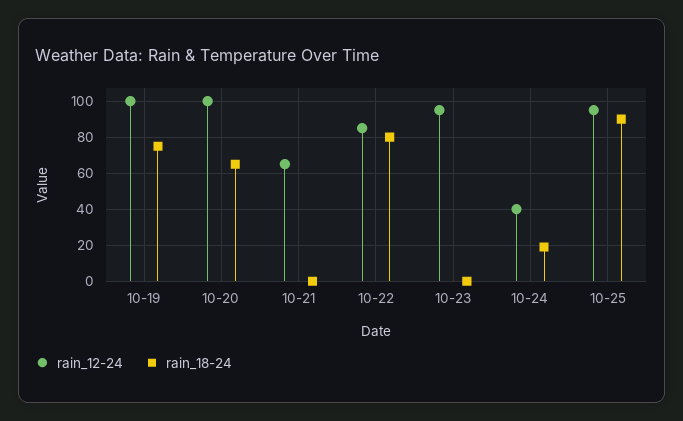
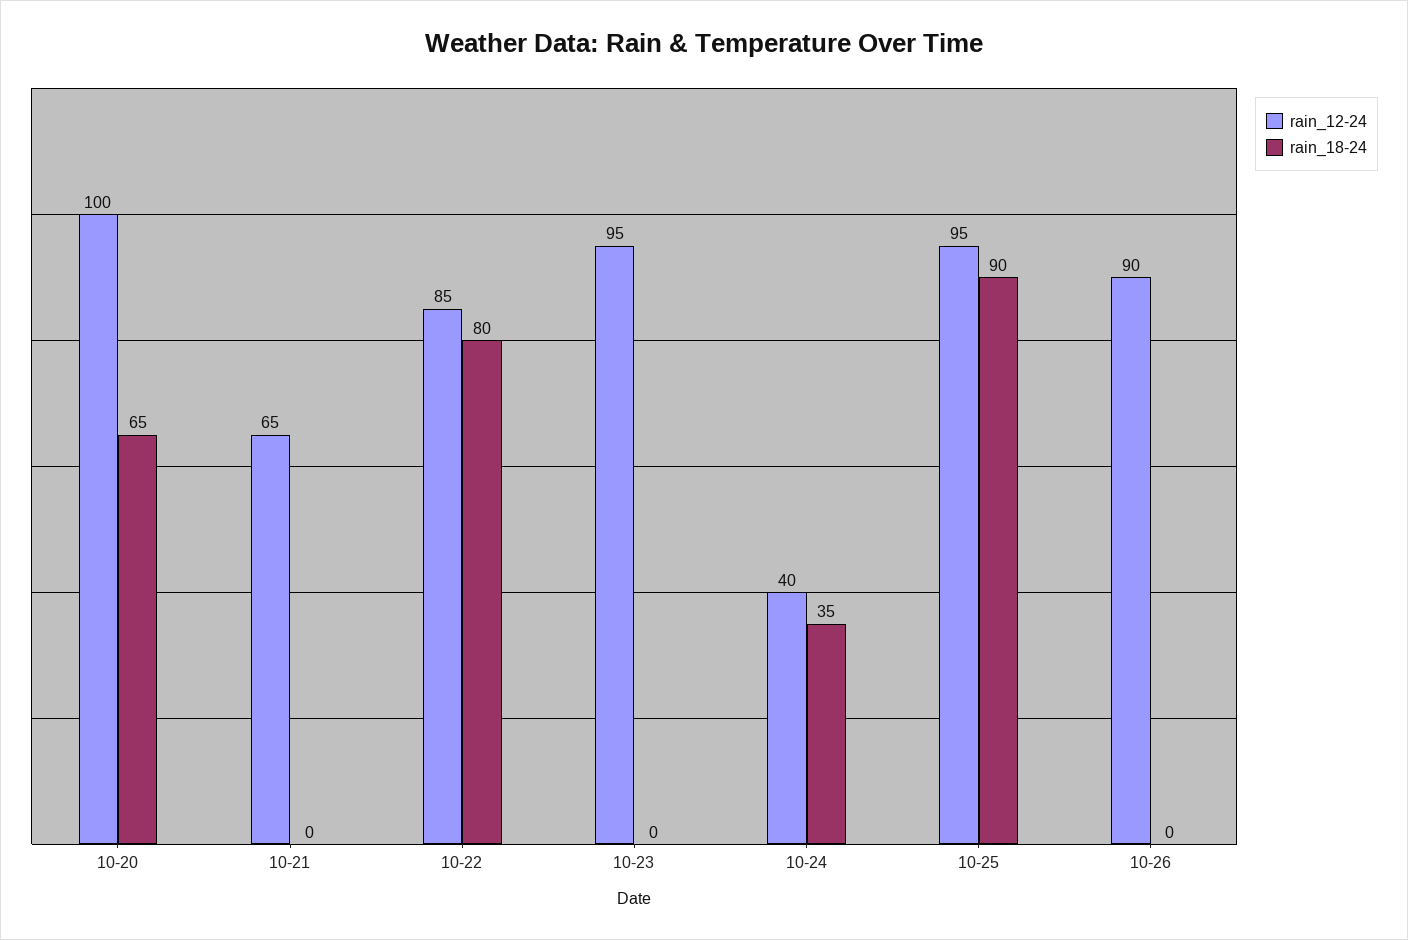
rain_12-24, 10-19: 100 -> none
rain_18-24, 10-19: 75 -> none
rain_18-24, 10-24: 20 -> 35
rain_12-24, 10-26: none -> 90
rain_18-24, 10-26: none -> 0

